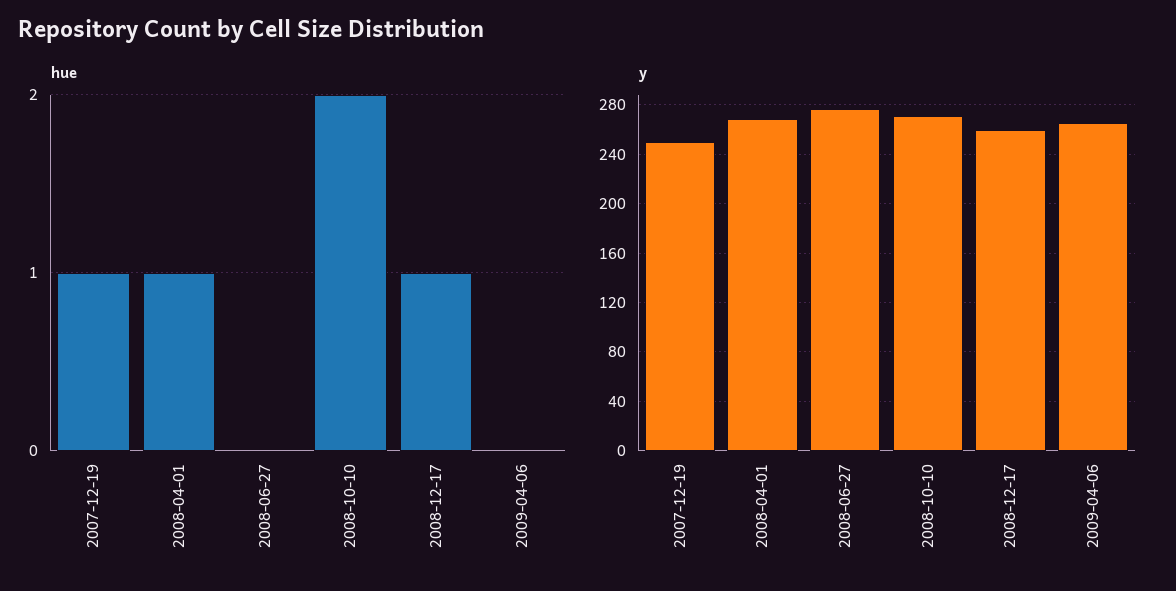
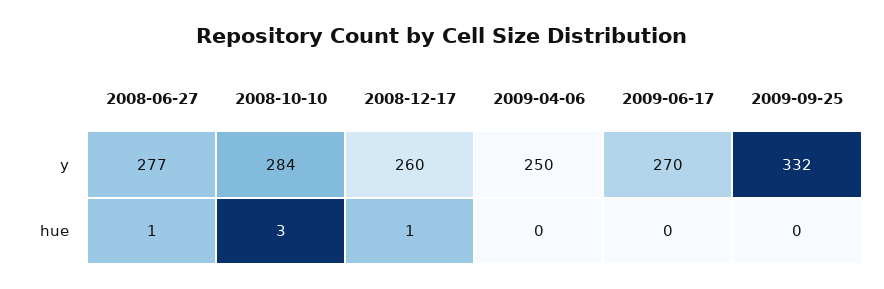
hue, 2007-12-19: 1 -> none
hue, 2008-04-01: 1 -> none
hue, 2008-06-27: 0 -> 1
hue, 2008-10-10: 2 -> 3
y, 2007-12-19: 250 -> none
y, 2008-04-01: 270 -> none
y, 2008-10-10: 270 -> 284
y, 2009-04-06: 265 -> 250
y, 2009-06-17: none -> 270
y, 2009-09-25: none -> 332
hue, 2009-06-17: none -> 0
hue, 2009-09-25: none -> 0

